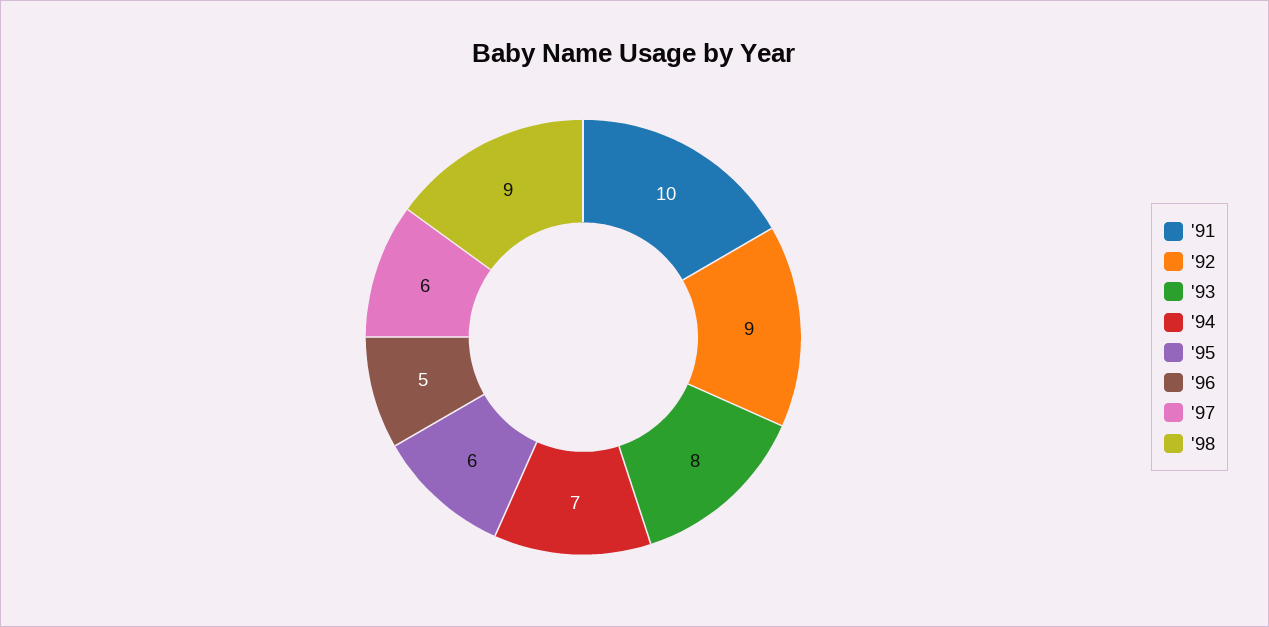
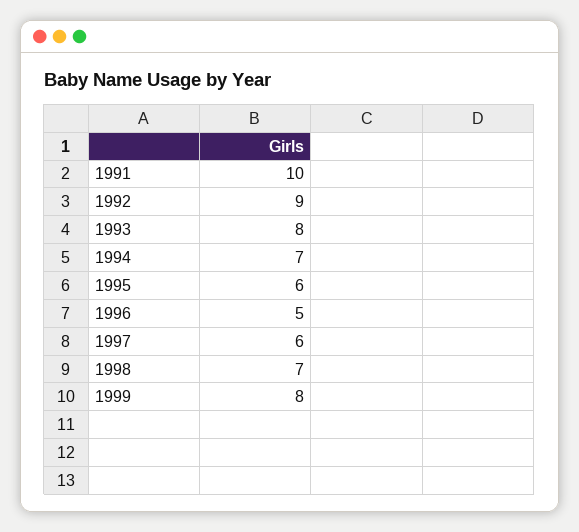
'98: 9 -> 7
1999: none -> 8

